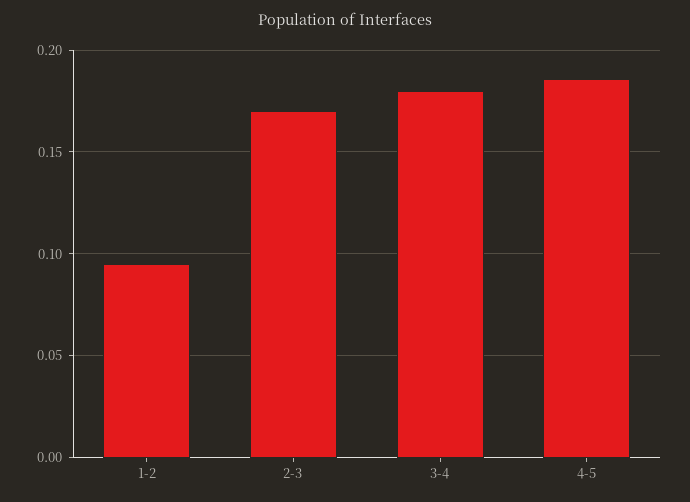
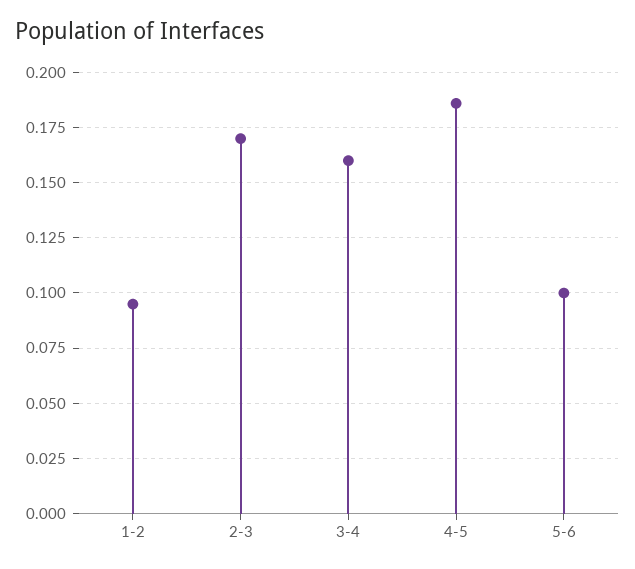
3-4: 0.18 -> 0.16
5-6: none -> 0.1

